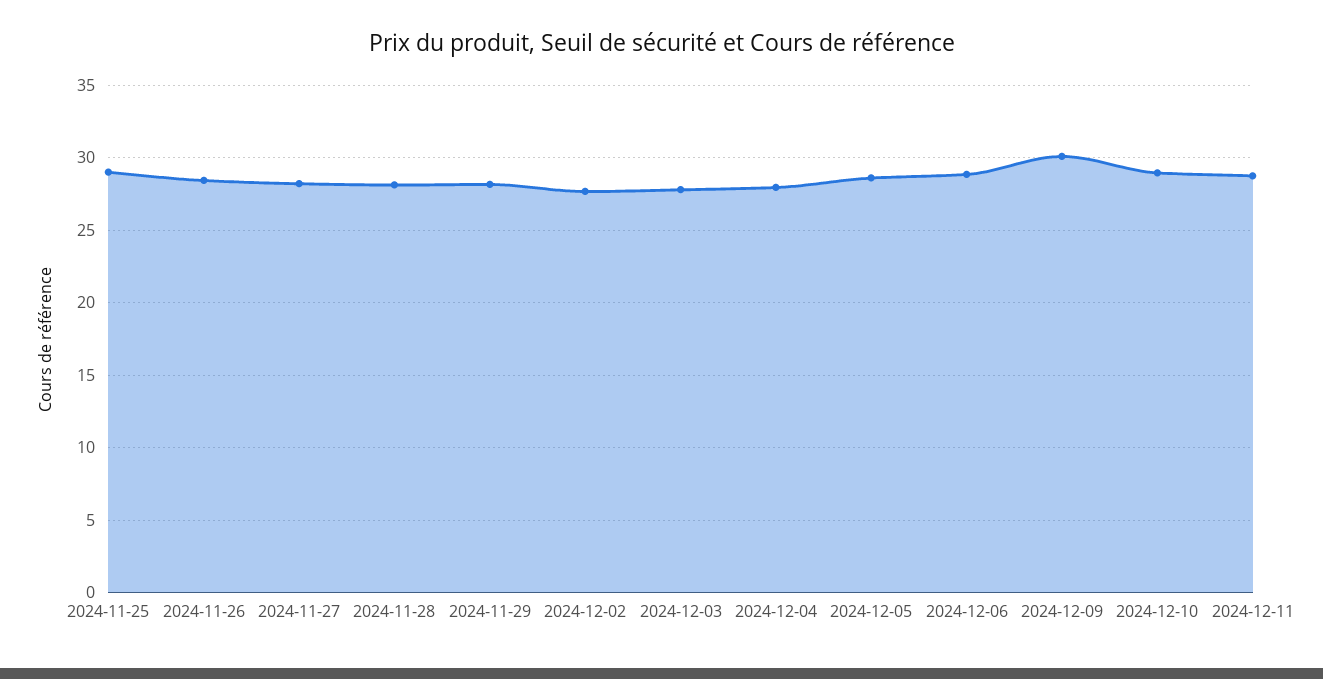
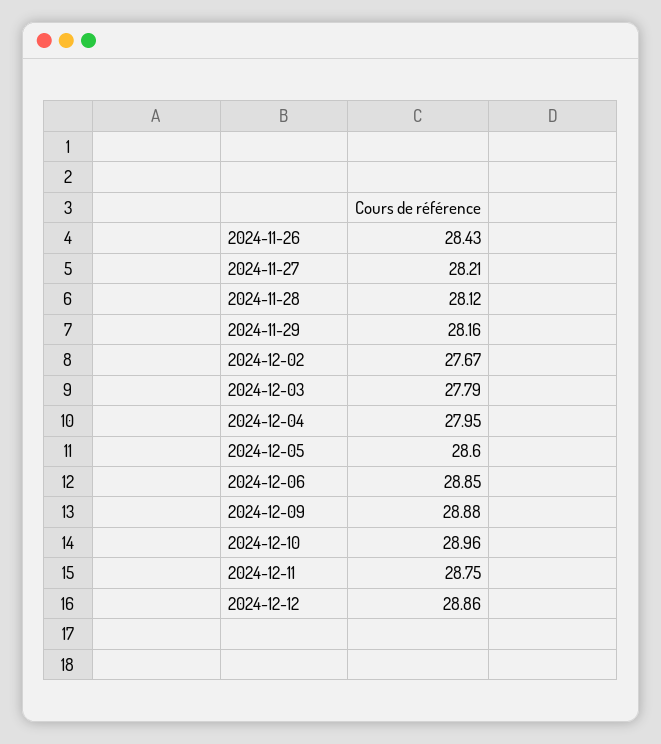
2024-11-25: 29 -> none
2024-12-09: 30 -> 28.88
2024-12-12: none -> 28.86

